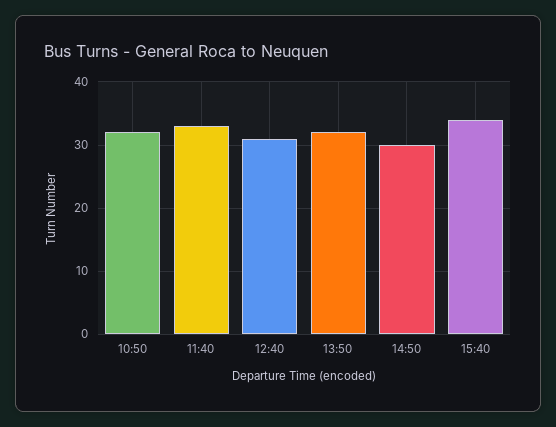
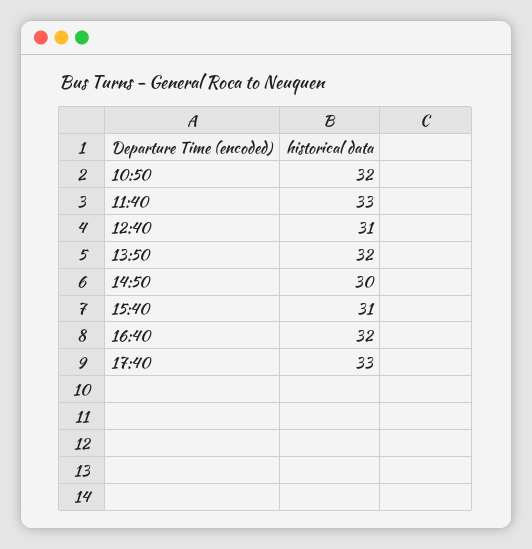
15:40: 34 -> 31
16:40: none -> 32
17:40: none -> 33

